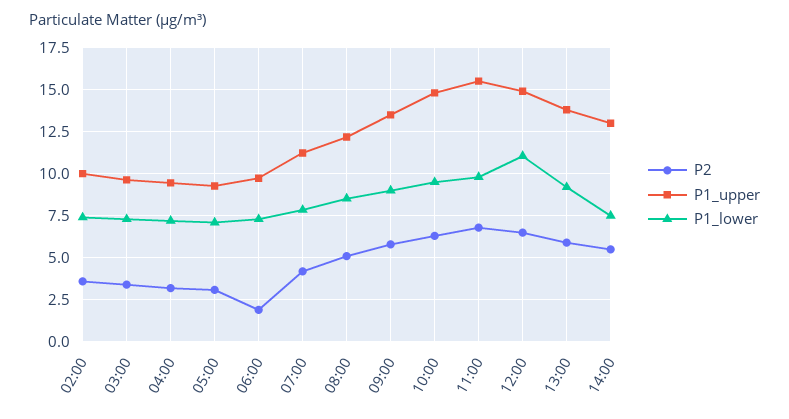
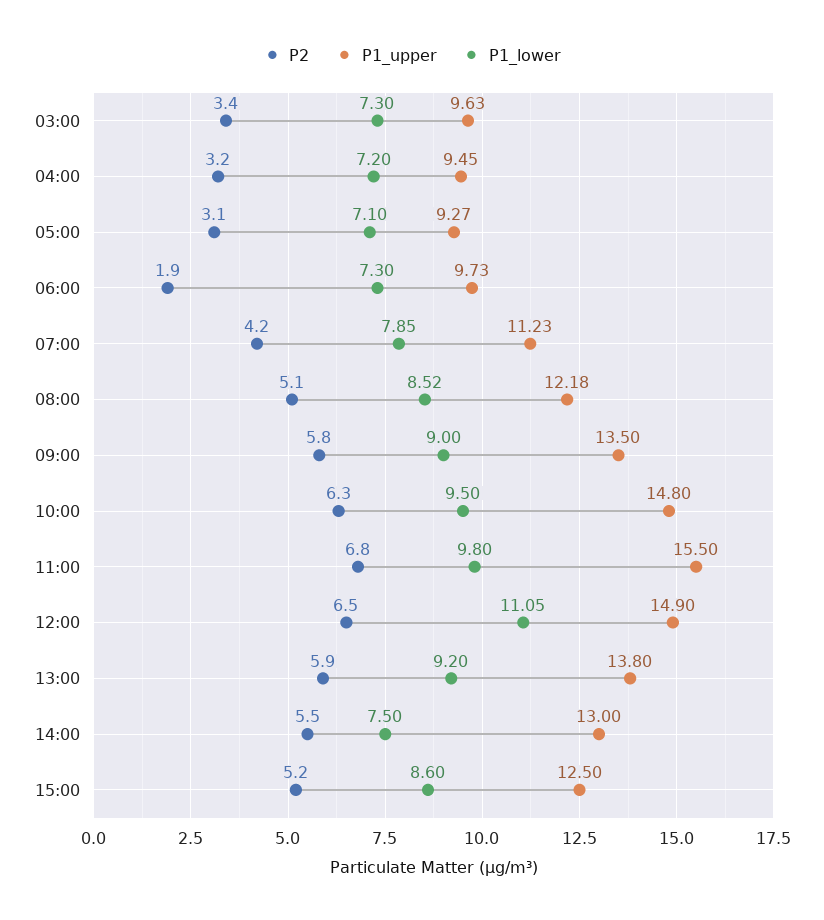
P2, 02:00: 3.5 -> none
P1_upper, 02:00: 10 -> none
P1_lower, 02:00: 7.5 -> none
P2, 15:00: none -> 5.2
P1_upper, 15:00: none -> 12.5
P1_lower, 15:00: none -> 8.6

